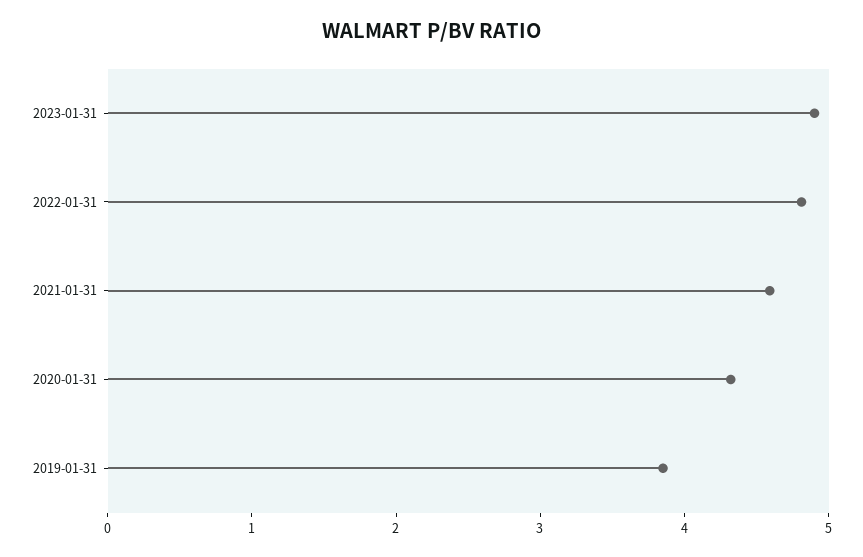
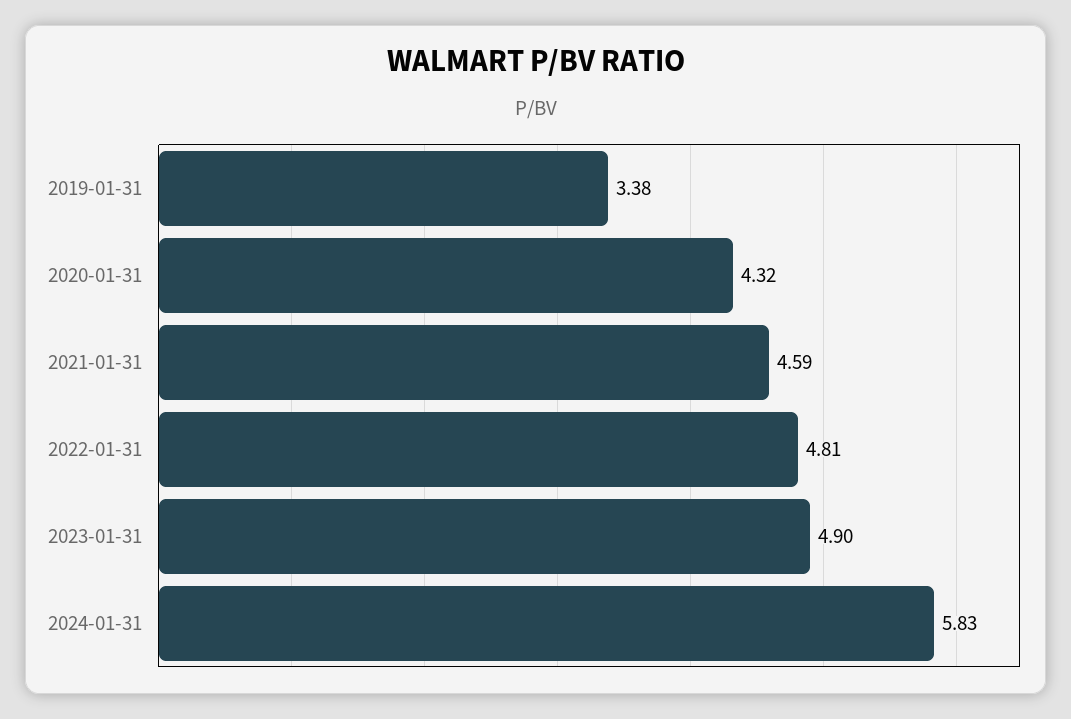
2019-01-31: 3.8 -> 3.38
2024-01-31: none -> 5.83

